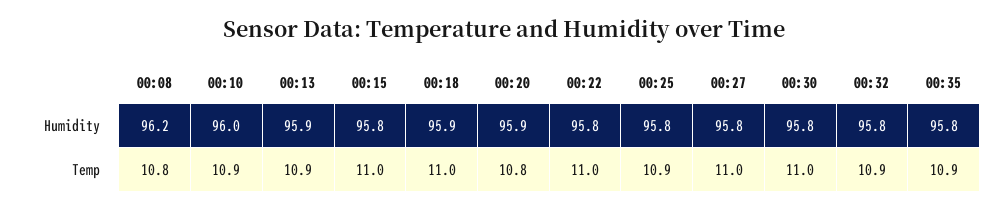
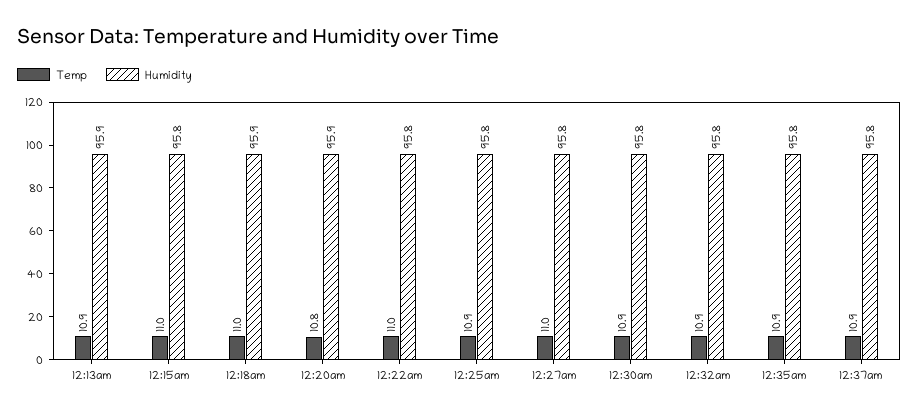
Humidity, 00:08: 96.2 -> none
Humidity, 00:10: 96 -> none
Temp, 00:08: 10.8 -> none
Temp, 00:10: 10.9 -> none
Temp, 00:30: 11 -> 10.9
Temp, 12:37am: none -> 10.9
Humidity, 12:37am: none -> 95.8

